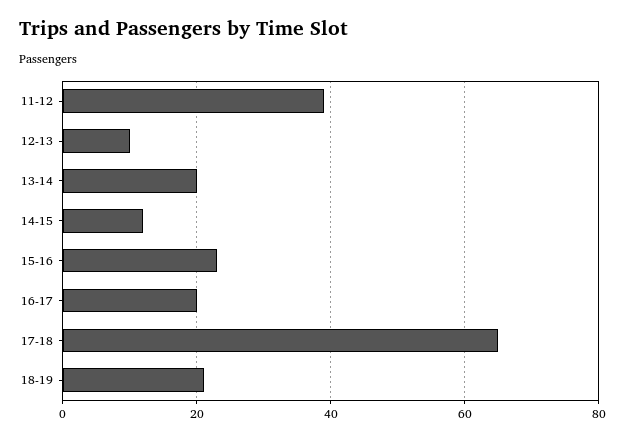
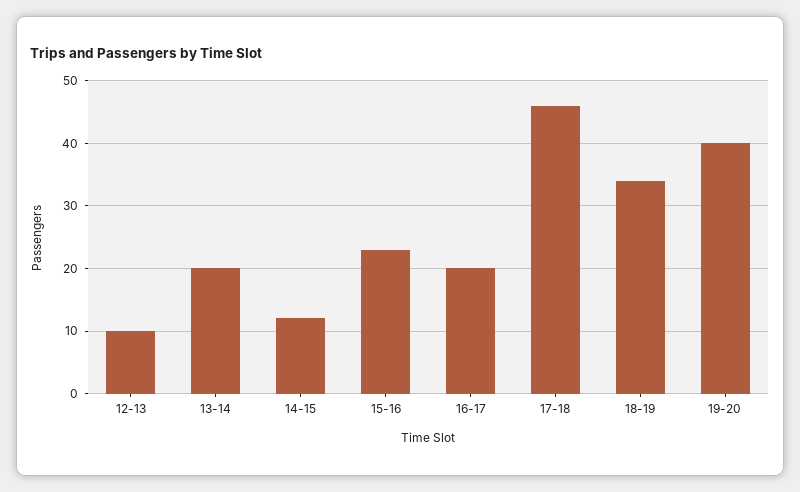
11-12: 40 -> none
17-18: 65 -> 46
18-19: 20 -> 34
19-20: none -> 40

